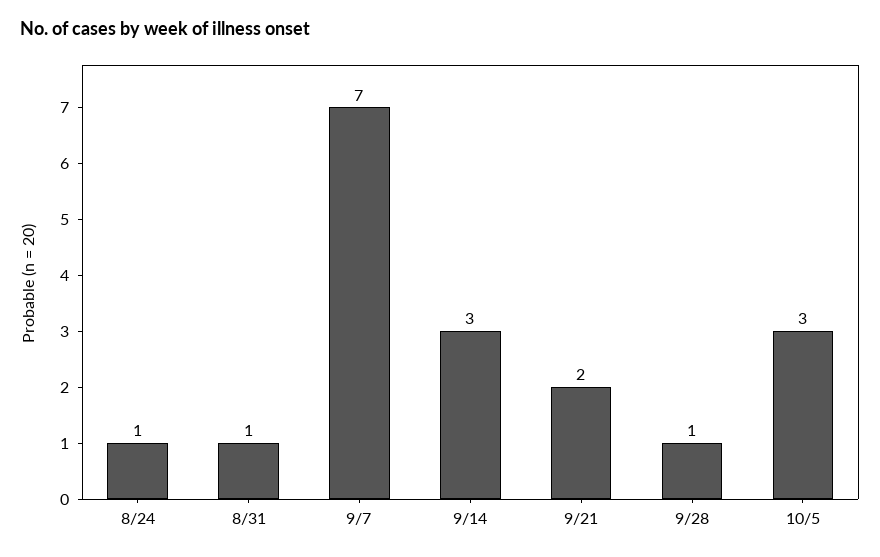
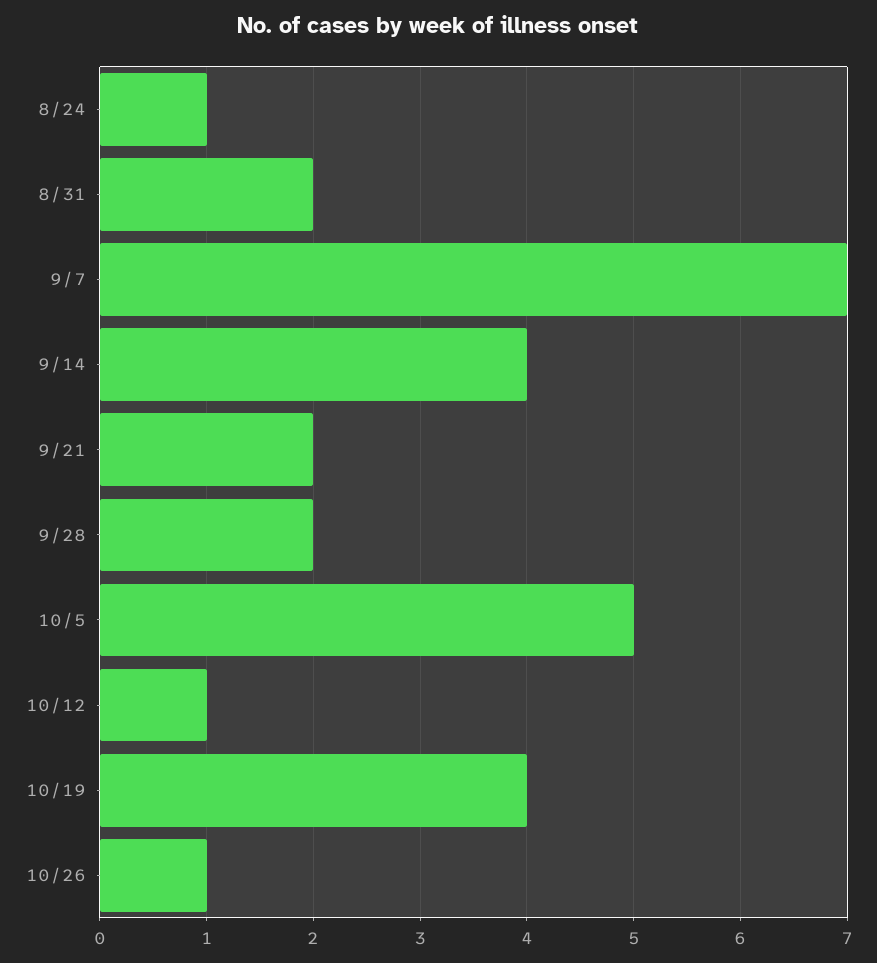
8/31: 1 -> 2
9/14: 3 -> 4
9/28: 1 -> 2
10/5: 3 -> 5
10/12: none -> 1
10/19: none -> 4
10/26: none -> 1

